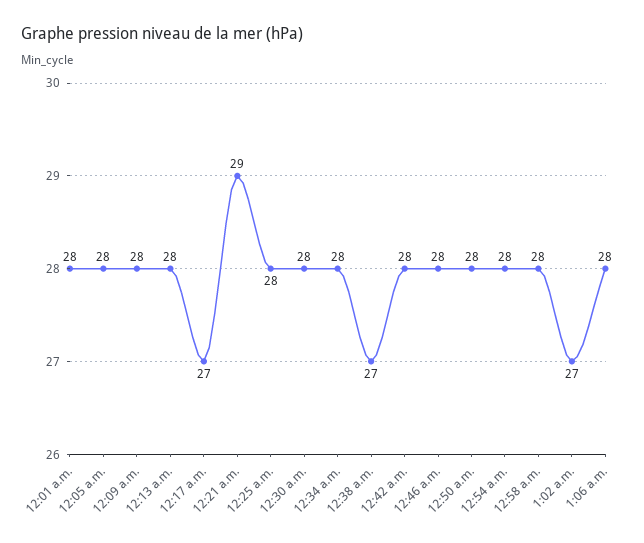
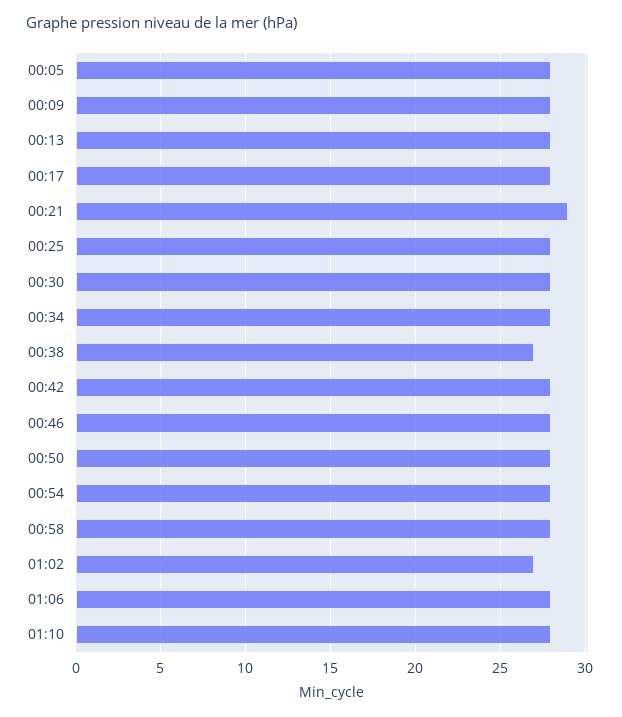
12:01 a.m.: 28 -> none
12:17 a.m.: 27 -> 28
01:10: none -> 28

